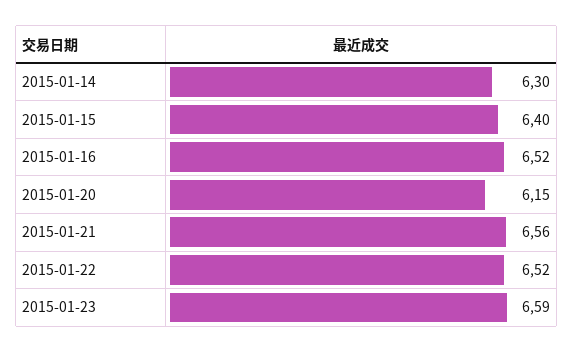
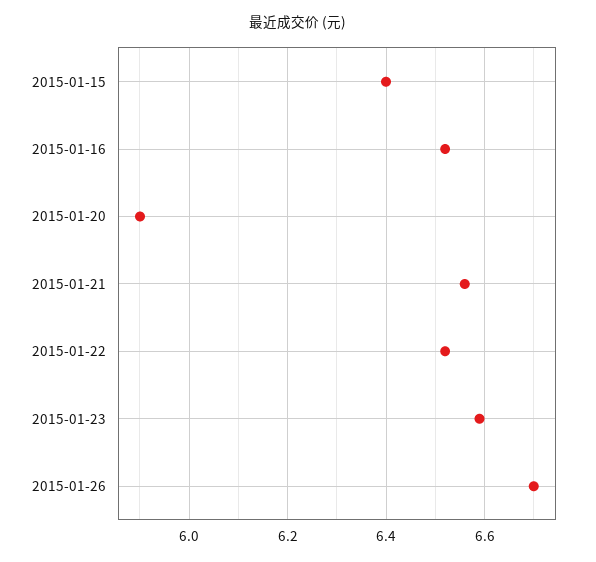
2015-01-14: 6.3 -> none
2015-01-20: 6.15 -> 5.9
2015-01-26: none -> 6.7

